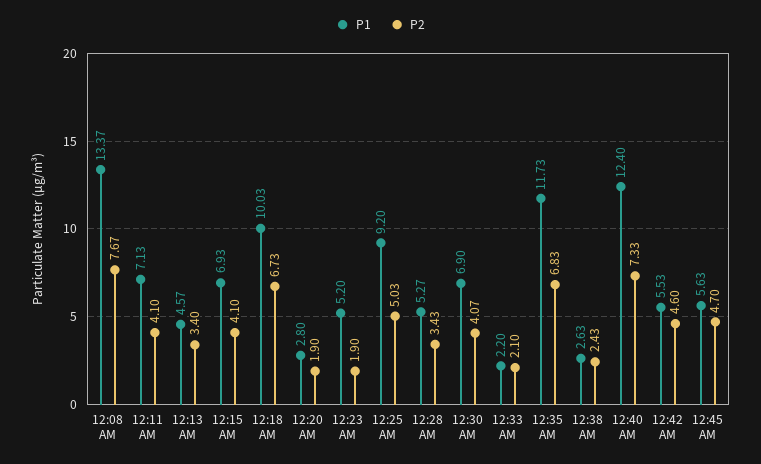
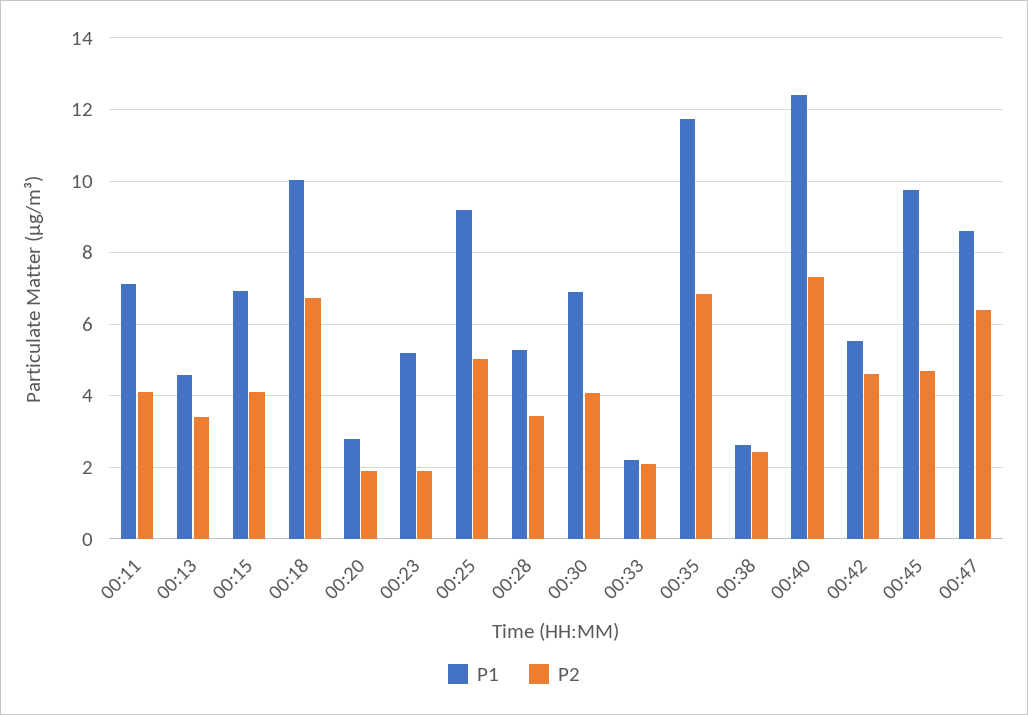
P1, 12:08 AM: 13.37 -> none
P2, 12:08 AM: 7.67 -> none
P1, 12:45 AM: 5.63 -> 9.8
P1, 00:47: none -> 8.6
P2, 00:47: none -> 6.4

